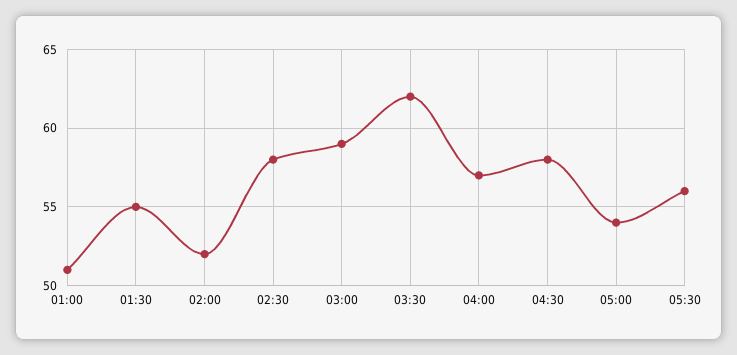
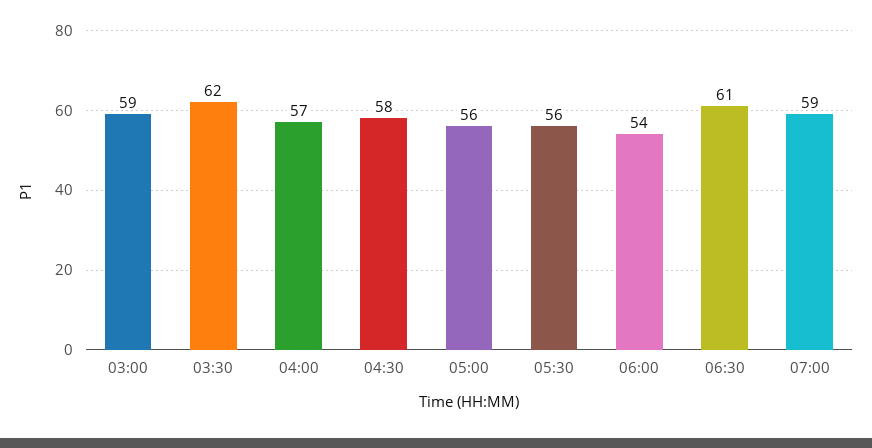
01:00: 51 -> none
01:30: 55 -> none
02:00: 52 -> none
02:30: 58 -> none
05:00: 54 -> 56
06:00: none -> 54
06:30: none -> 61
07:00: none -> 59

